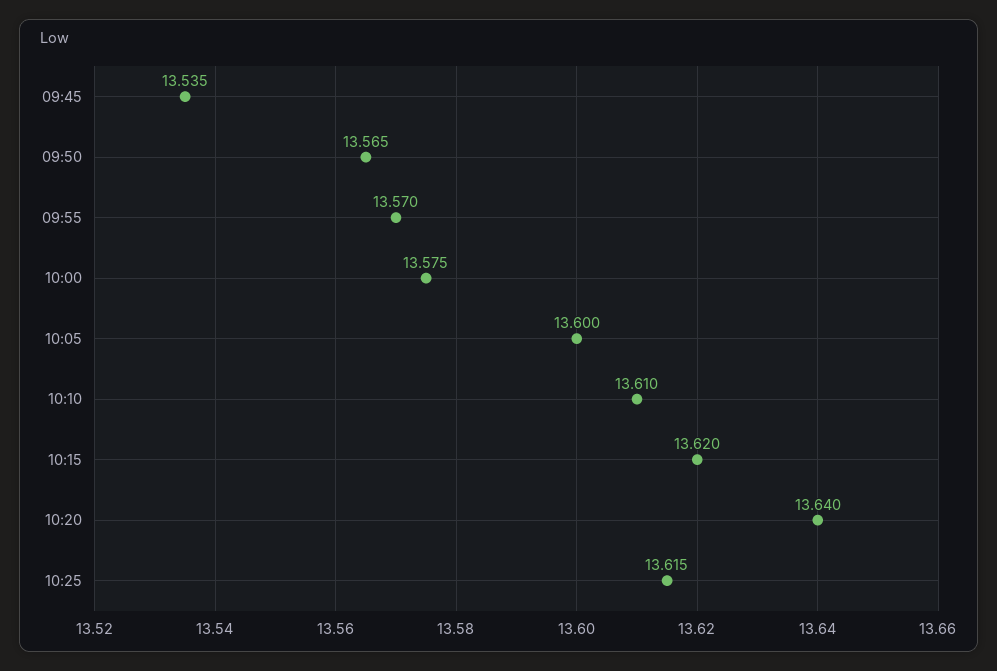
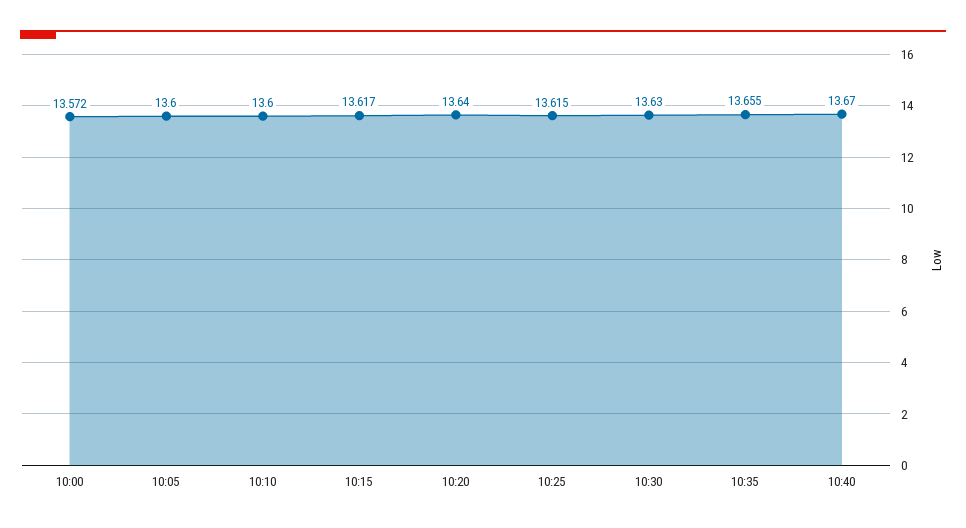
09:45: 13.535 -> none
09:50: 13.565 -> none
09:55: 13.57 -> none
10:00: 13.575 -> 13.572
10:10: 13.61 -> 13.6
10:15: 13.62 -> 13.617
10:30: none -> 13.63
10:35: none -> 13.655
10:40: none -> 13.67

